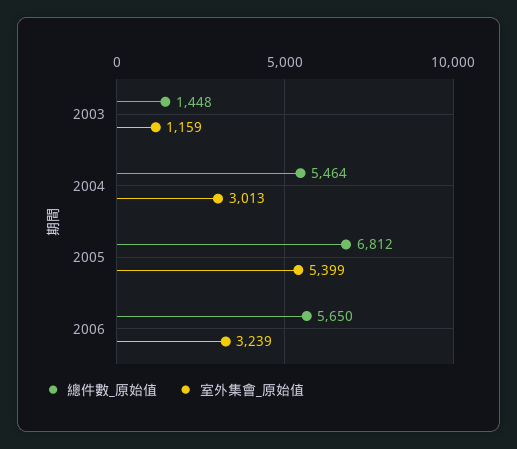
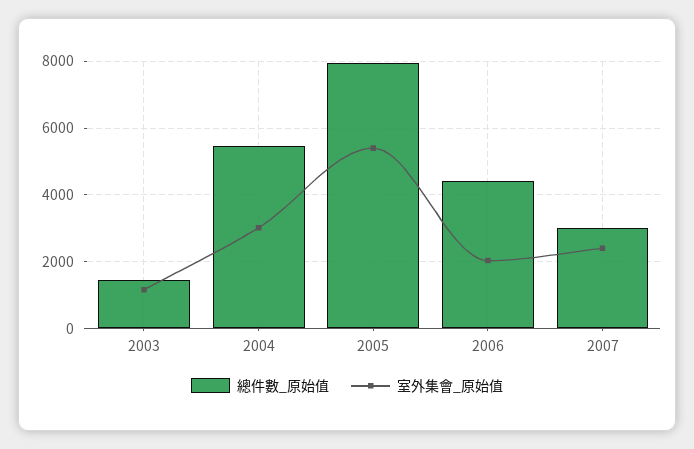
總件數_原始值, 2005: 6812 -> 8000
總件數_原始值, 2006: 5650 -> 4400
室外集會_原始值, 2006: 3239 -> 2000
總件數_原始值, 2007: none -> 3000
室外集會_原始值, 2007: none -> 2400

